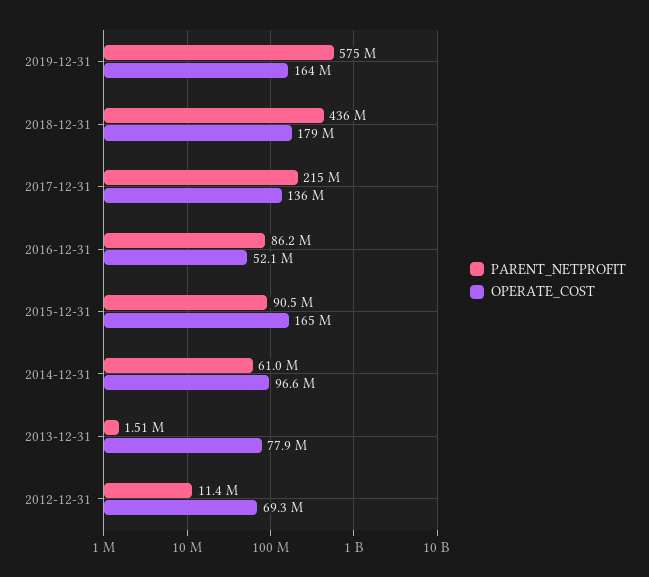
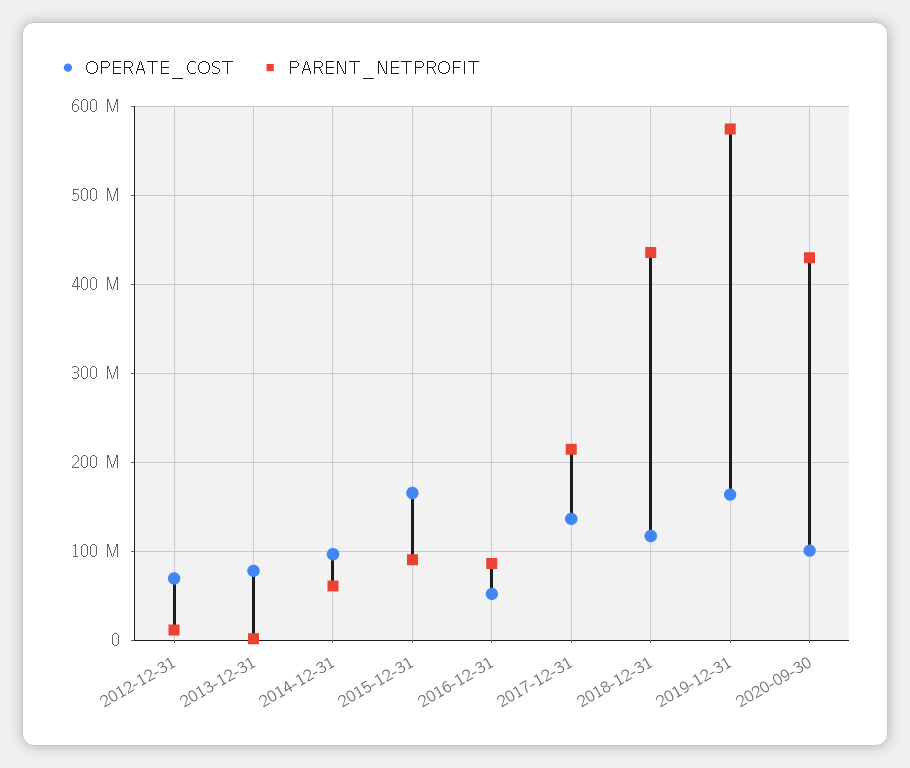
OPERATE_COST, 2018-12-31: 179000000 -> 120000000
OPERATE_COST, 2020-09-30: none -> 100000000
PARENT_NETPROFIT, 2020-09-30: none -> 430000000

